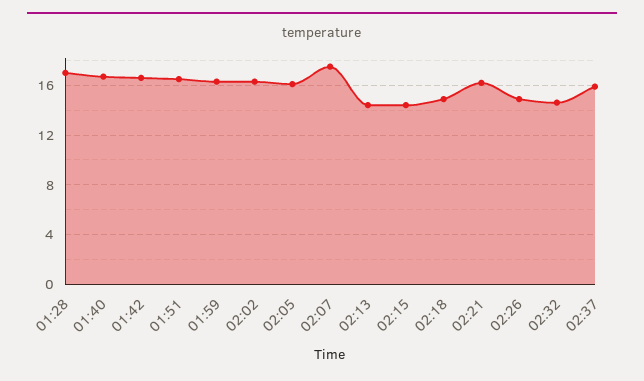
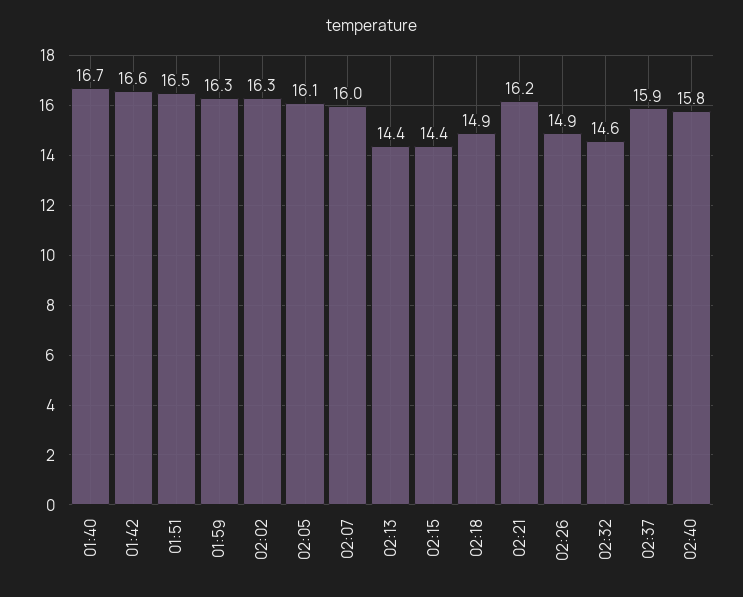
01:28: 17 -> none
02:07: 17.5 -> 16
02:40: none -> 15.8

